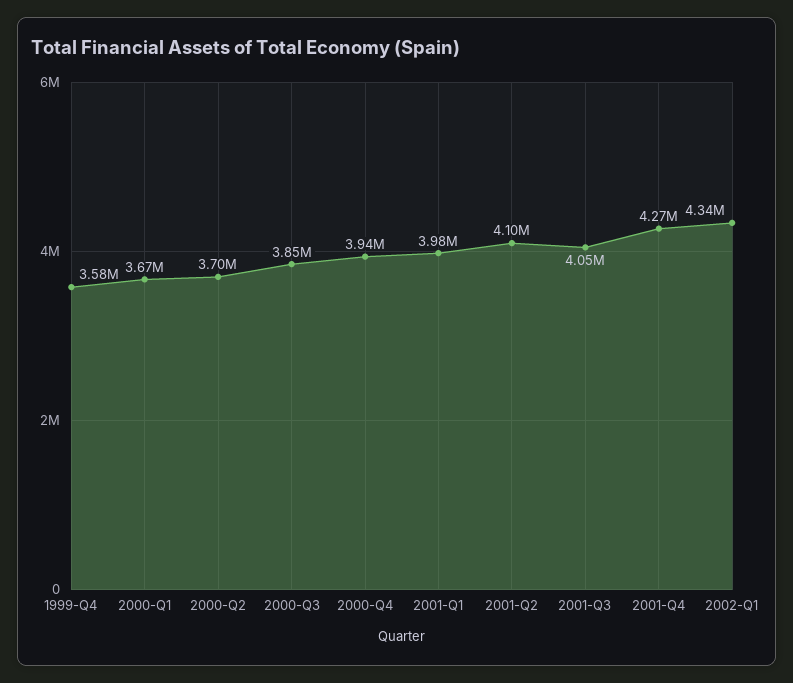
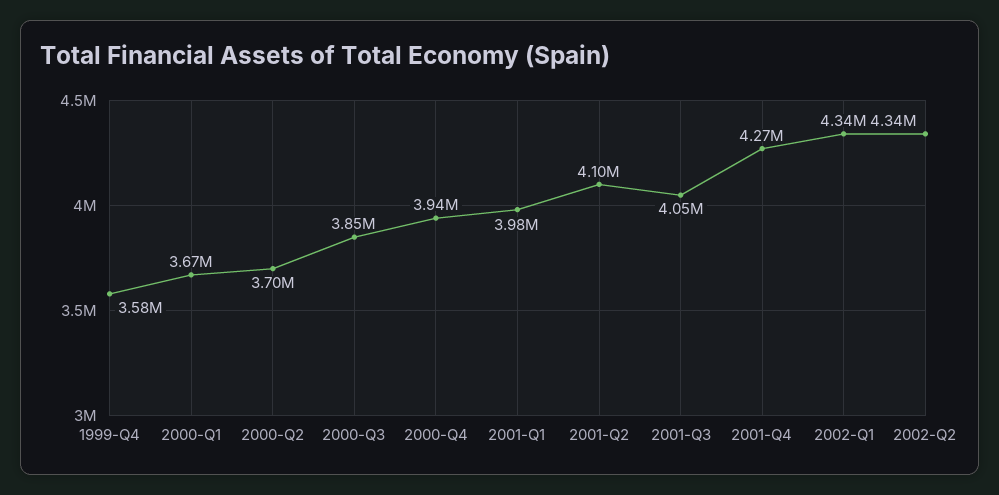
2002-Q2: none -> 4340000

